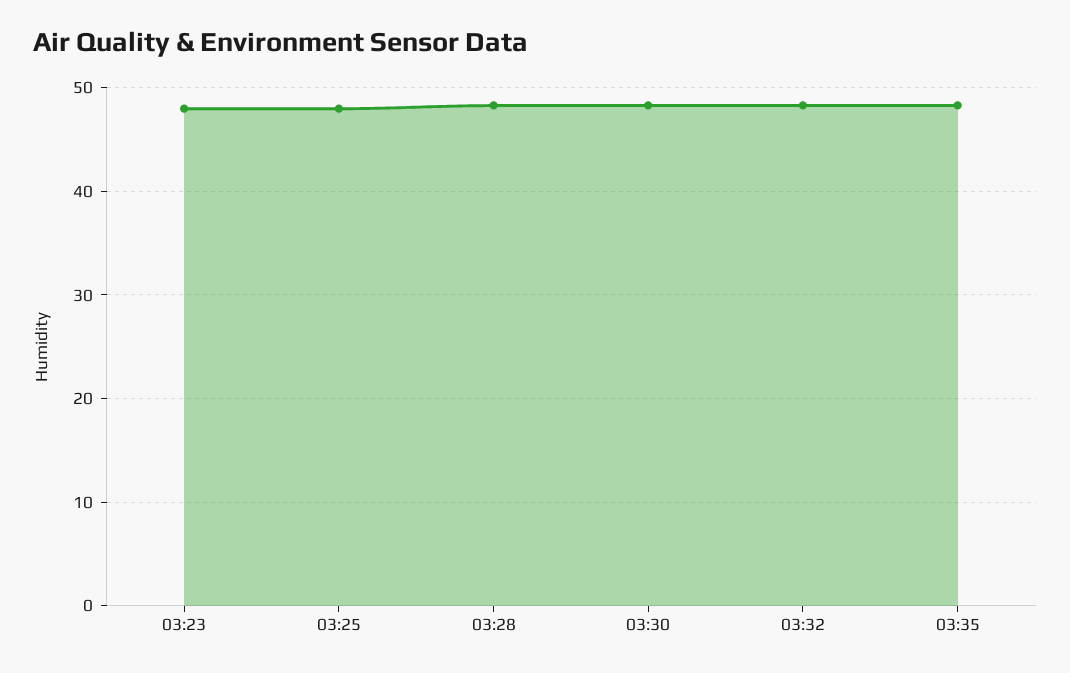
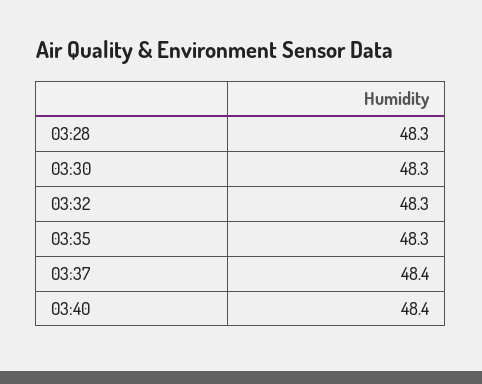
03:23: 48 -> none
03:25: 48 -> none
03:37: none -> 48.4
03:40: none -> 48.4

